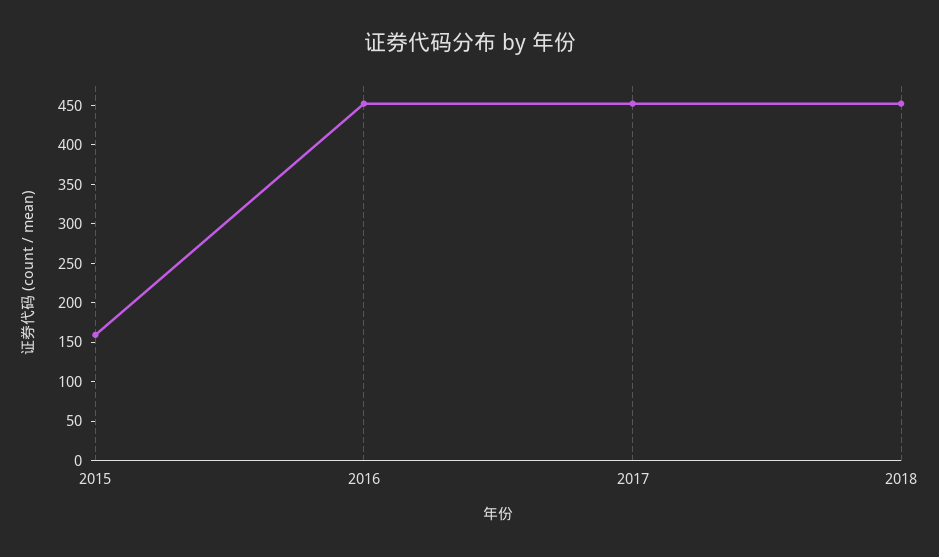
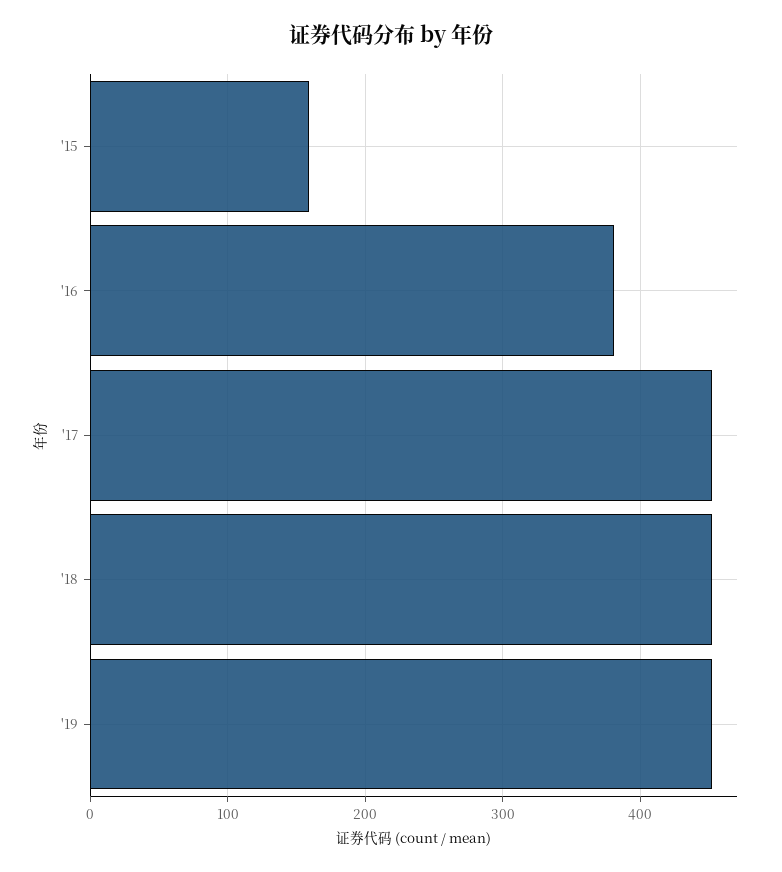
2016: 450 -> 380
'19: none -> 450

